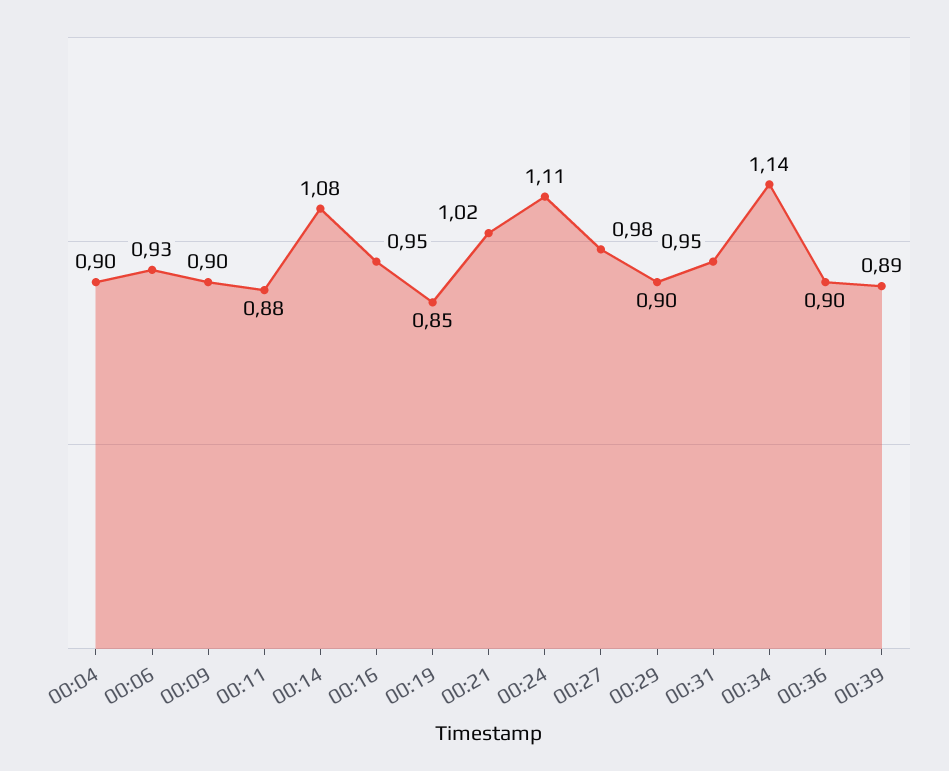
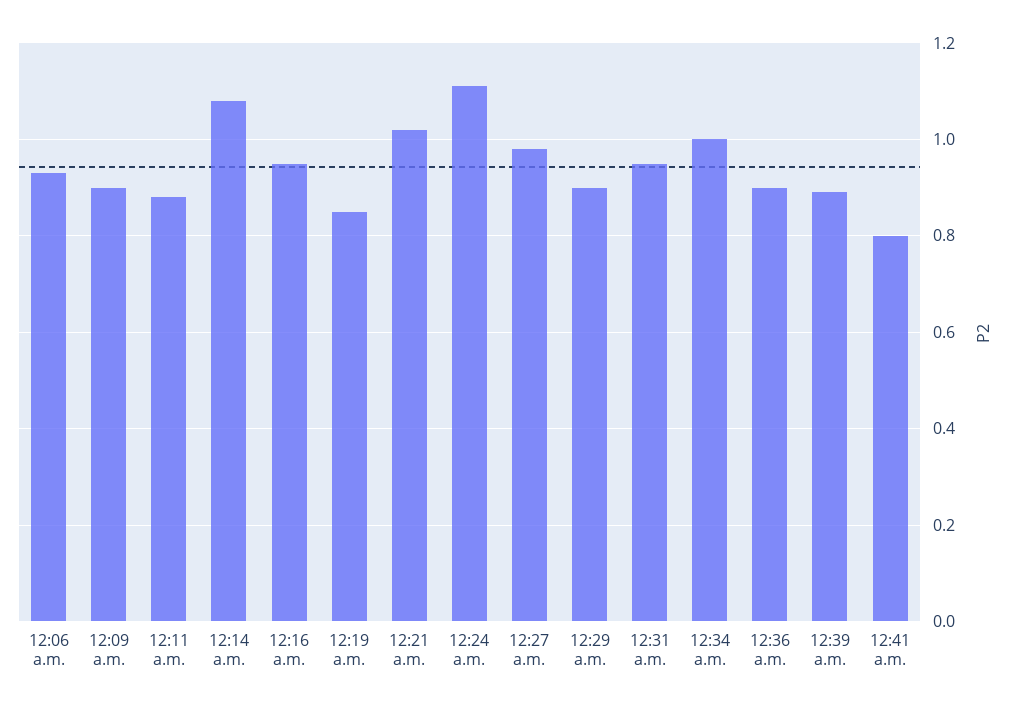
00:04: 0.9 -> none
00:34: 1.14 -> 1
12:41 a.m.: none -> 0.8

